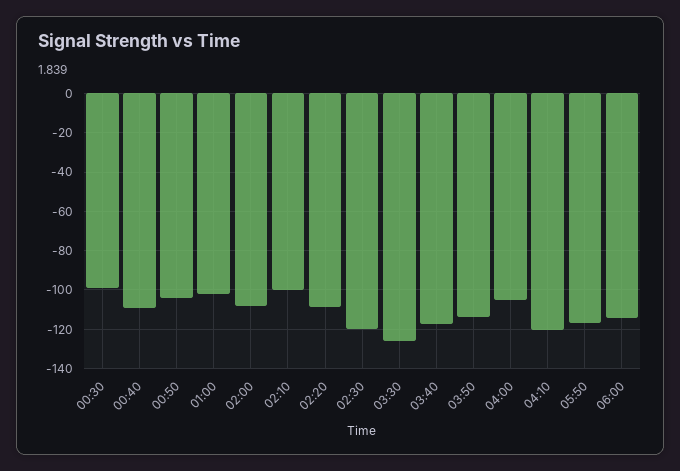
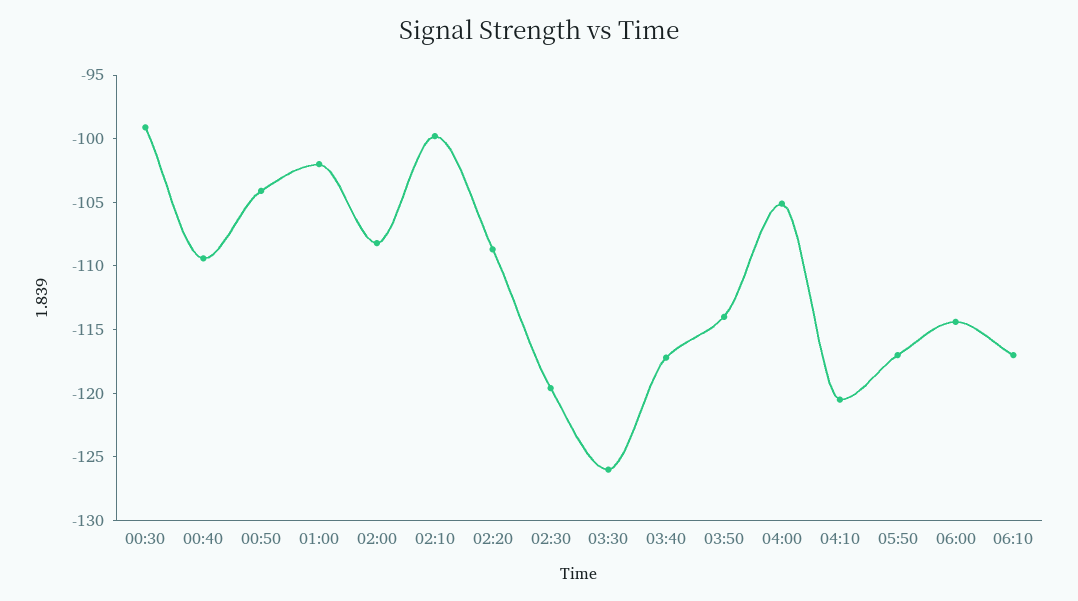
06:10: none -> -117

